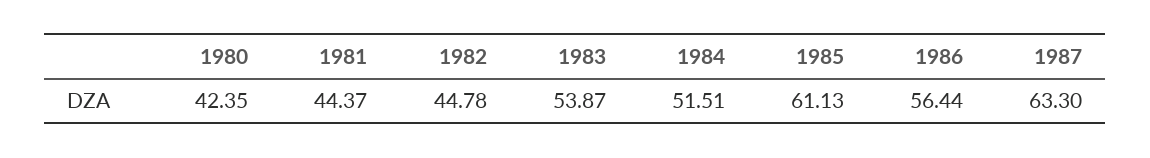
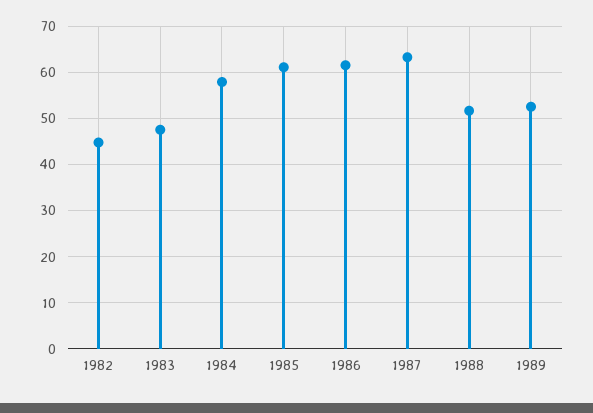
1980: 42.35 -> none
1981: 44.37 -> none
1983: 53.87 -> 48
1984: 51.51 -> 58
1986: 56.44 -> 62
1988: none -> 52
1989: none -> 52

